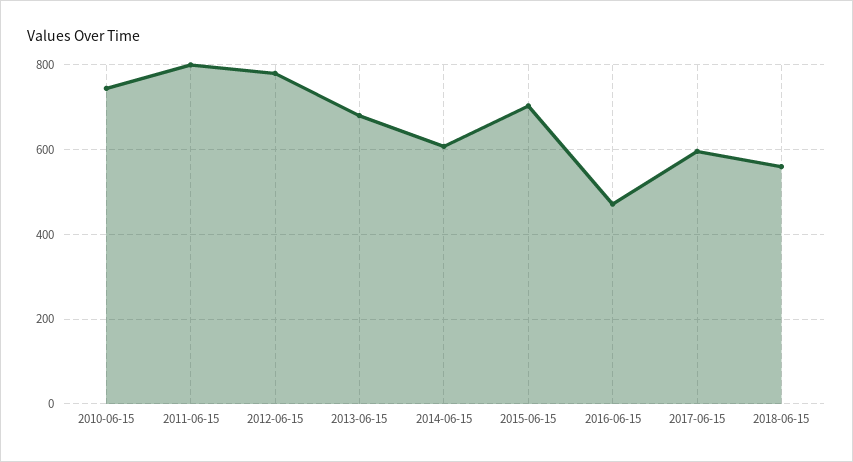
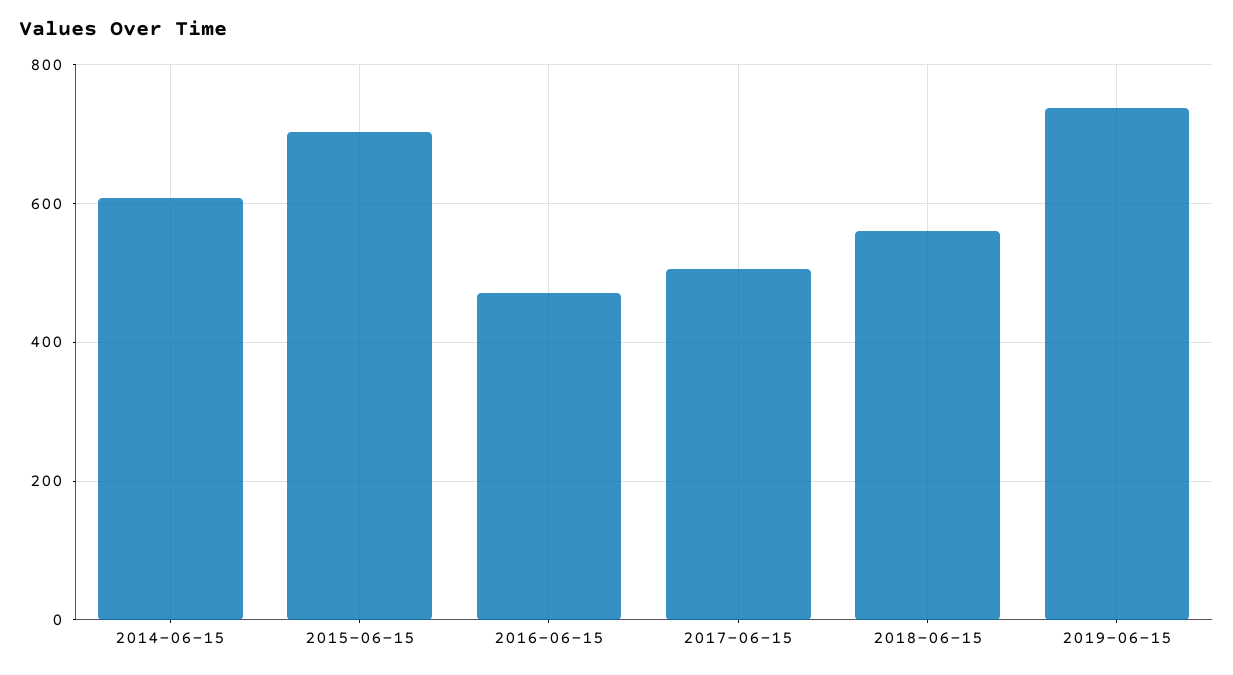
2010-06-15: 740 -> none
2011-06-15: 800 -> none
2012-06-15: 780 -> none
2013-06-15: 680 -> none
2017-06-15: 600 -> 500
2019-06-15: none -> 740

